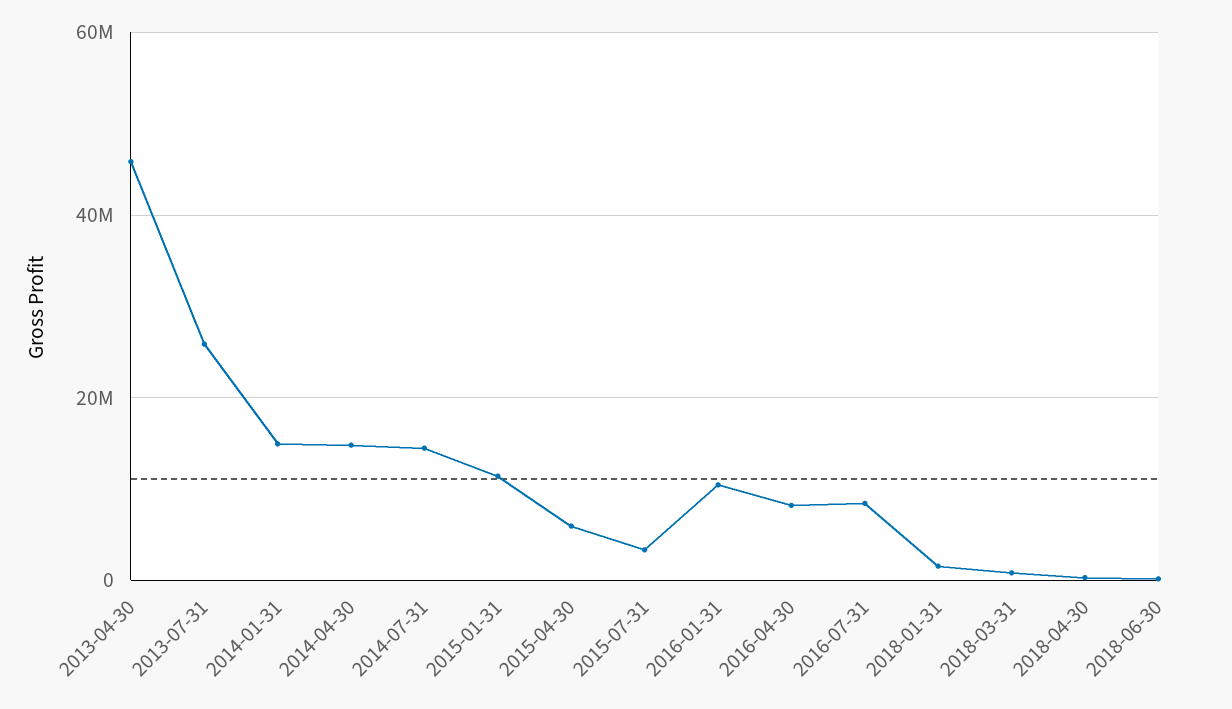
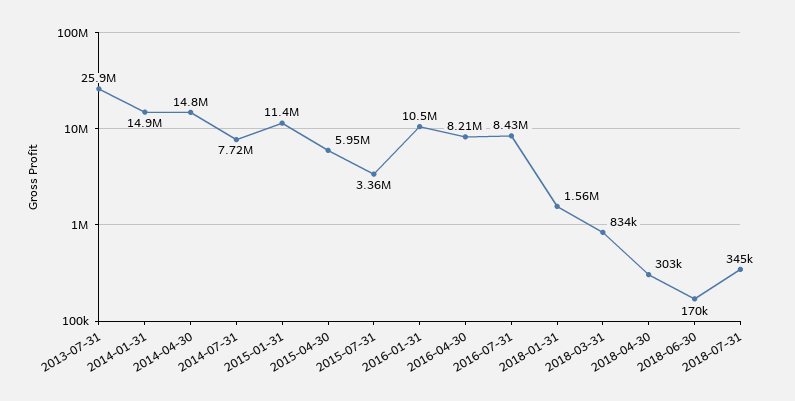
2013-04-30: 46000000 -> none
2014-07-31: 14000000 -> 7720000
2018-07-31: none -> 345000

